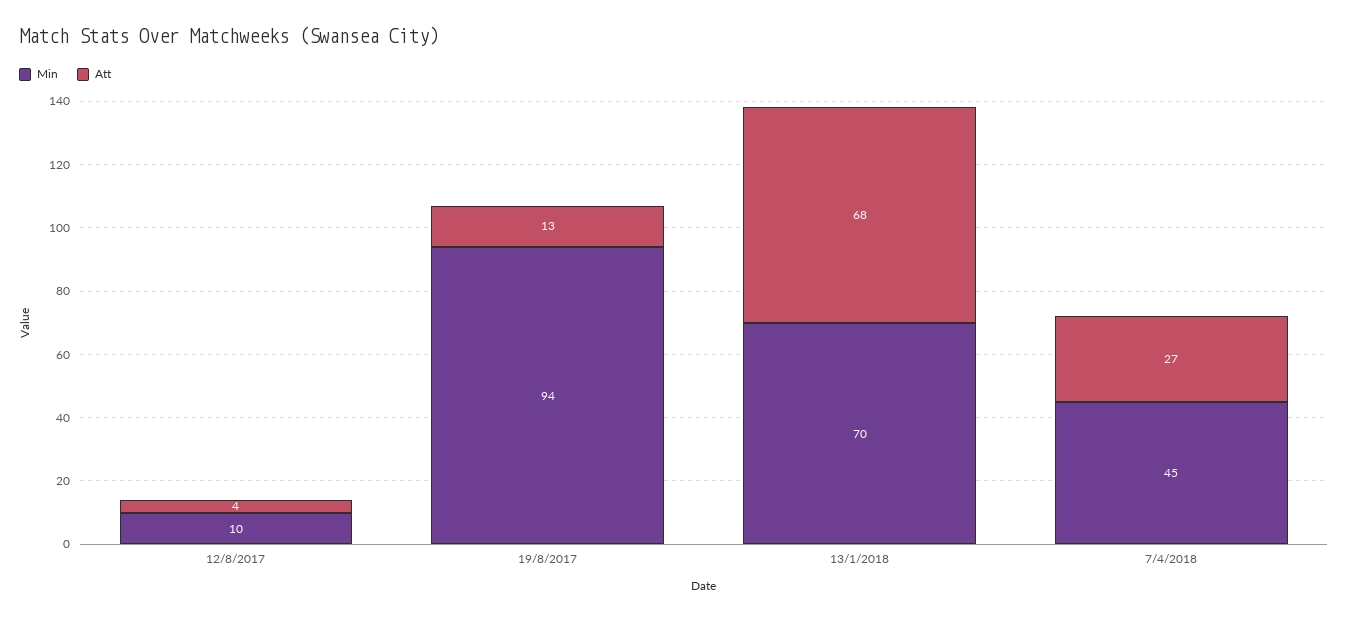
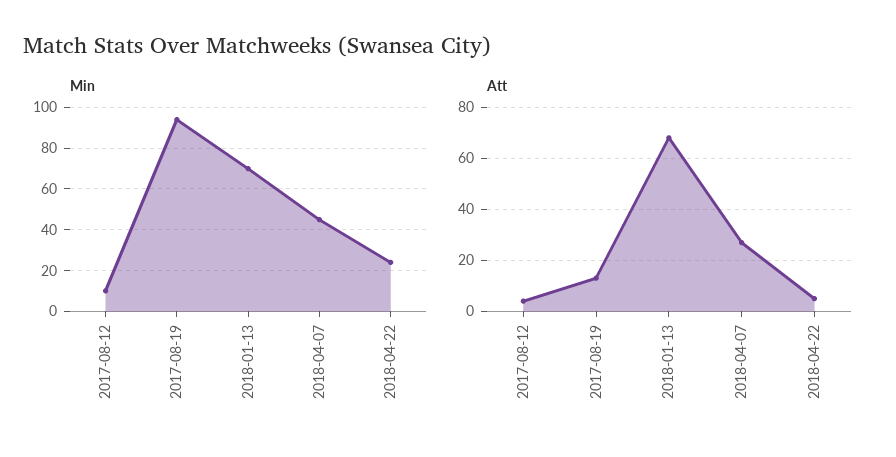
Min, 2018-04-22: none -> 25
Att, 2018-04-22: none -> 5

